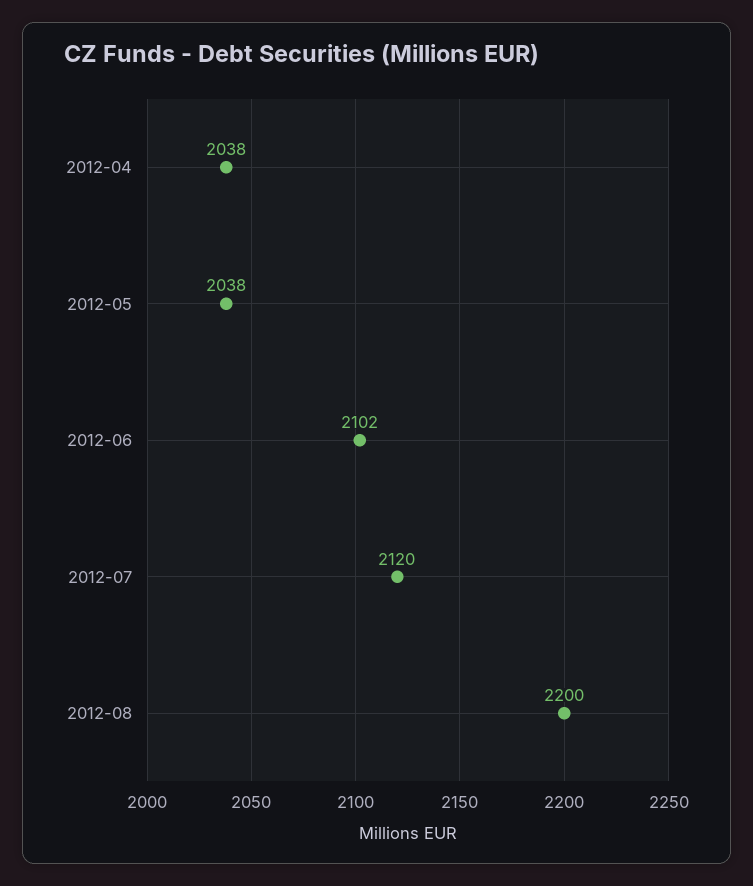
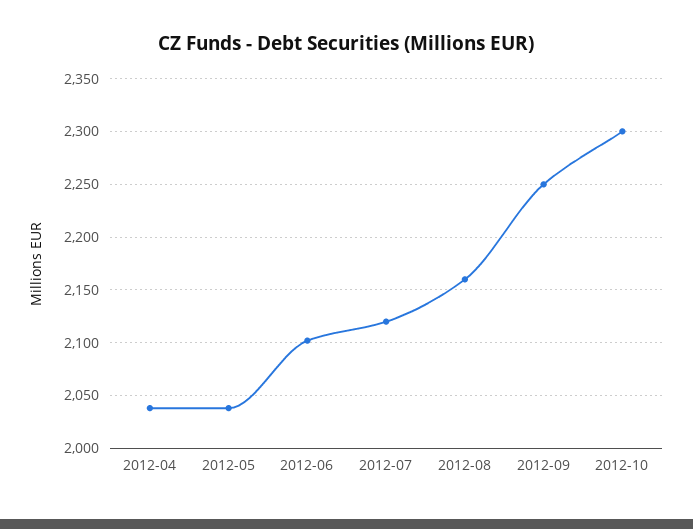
2012-08: 2200 -> 2160
2012-09: none -> 2250
2012-10: none -> 2300

